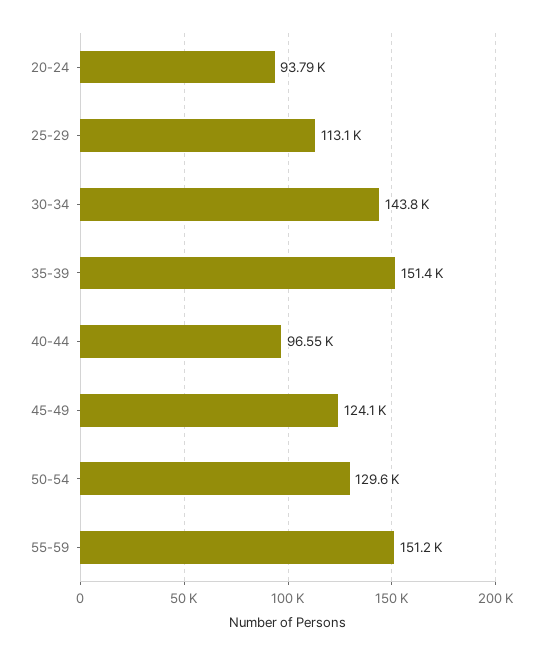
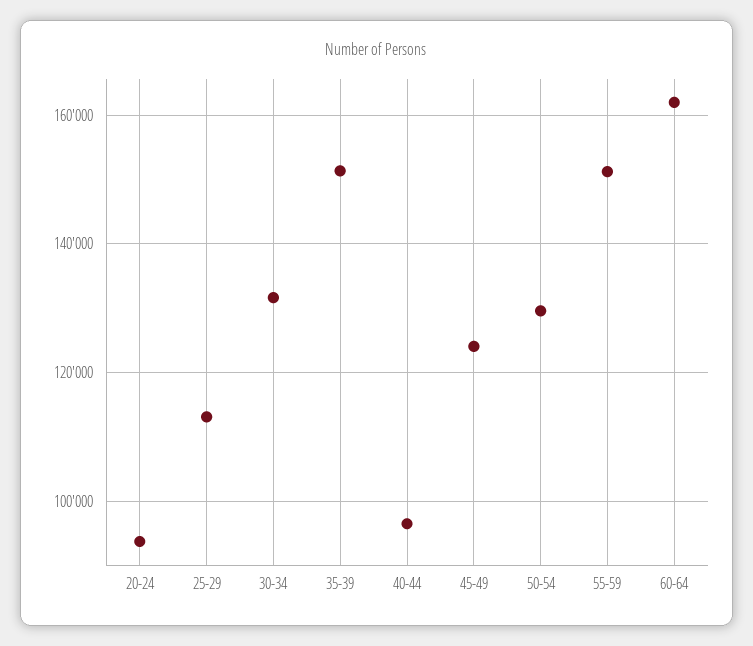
30-34: 143800 -> 132000
60-64: none -> 162000

